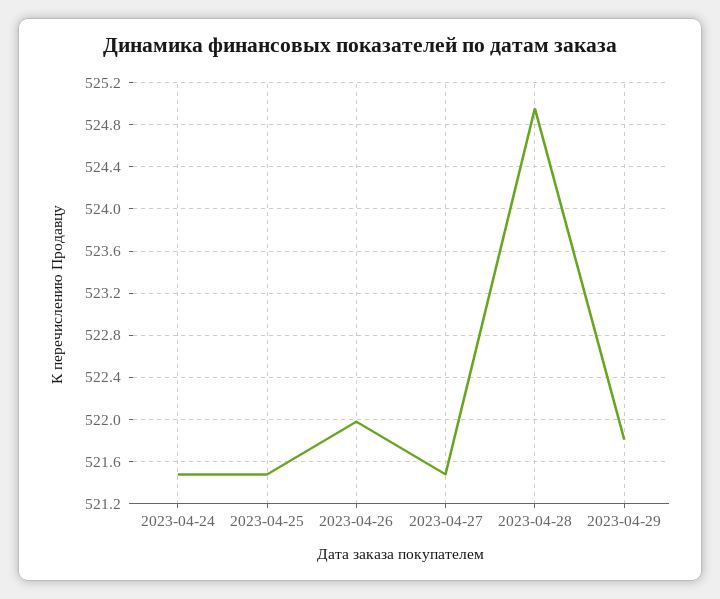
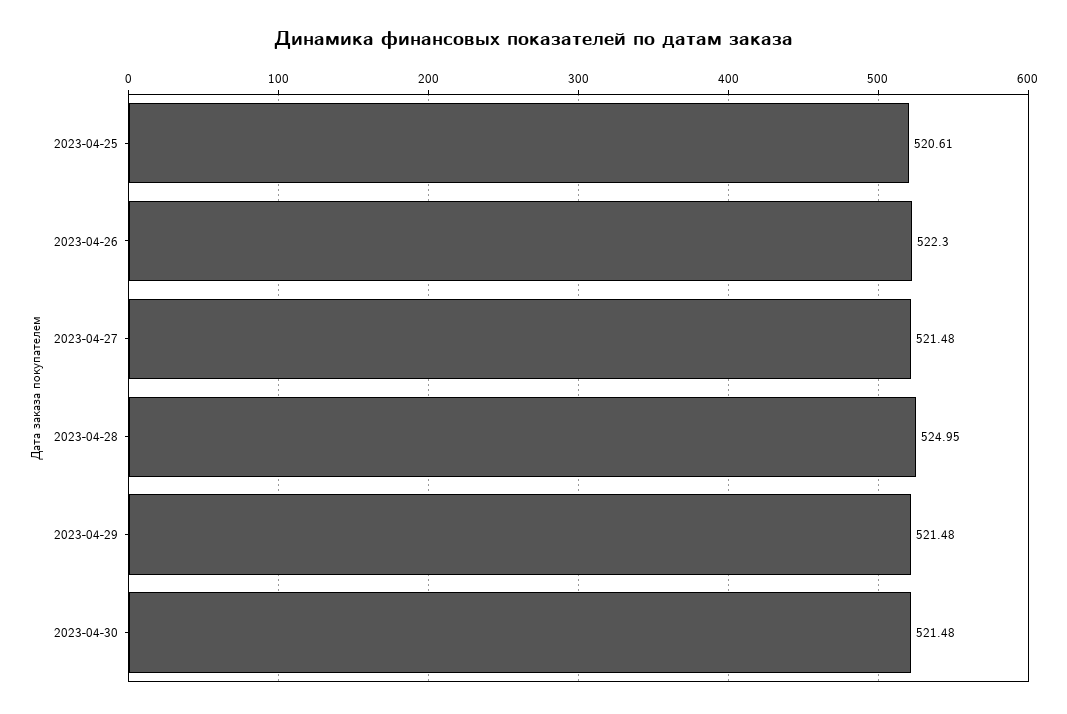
2023-04-24: 521.5 -> none
2023-04-25: 521.5 -> 520.61
2023-04-26: 522 -> 522.3
2023-04-29: 521.8 -> 521.48
2023-04-30: none -> 521.48

